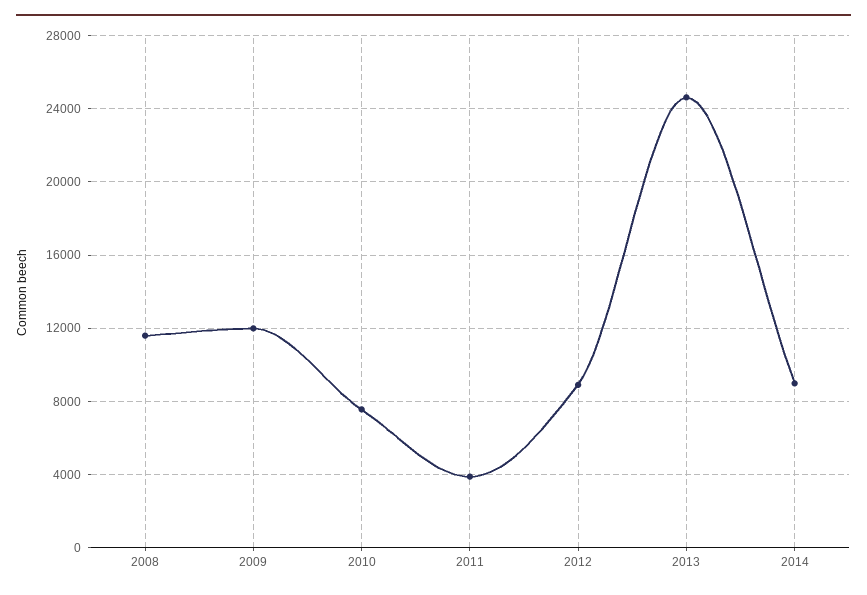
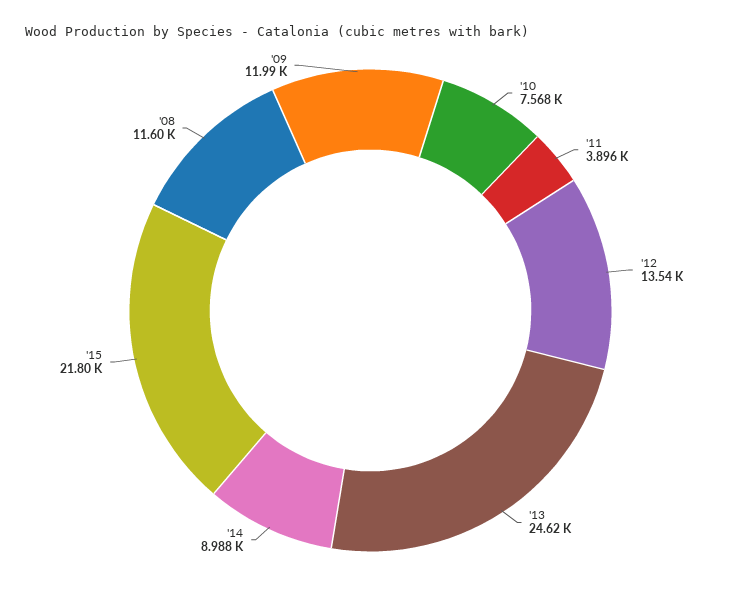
2012: 9000 -> 13540
'15: none -> 21800

